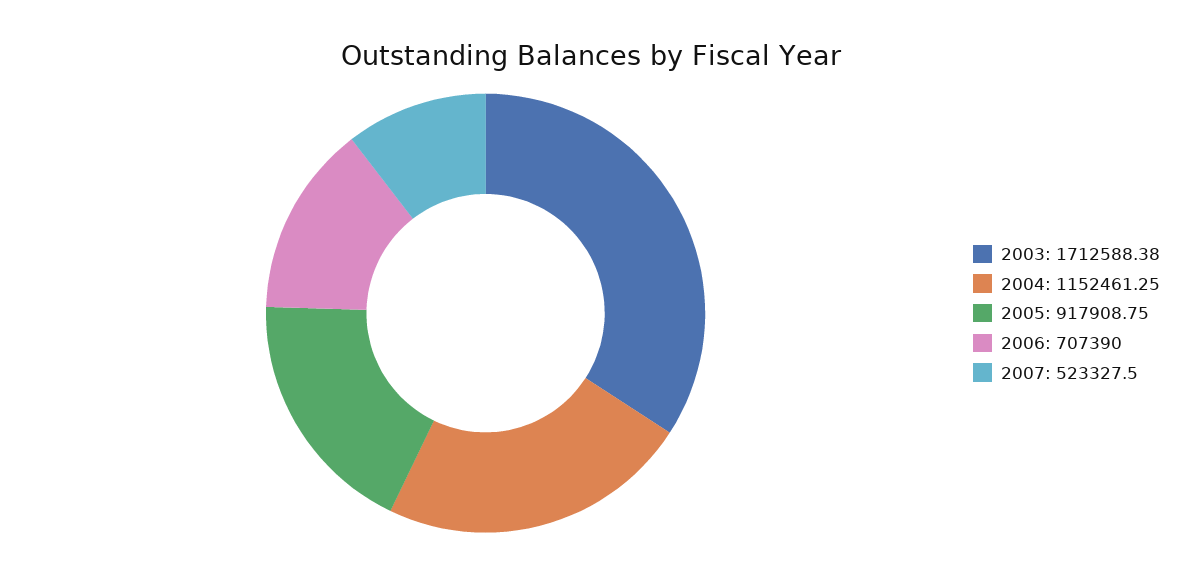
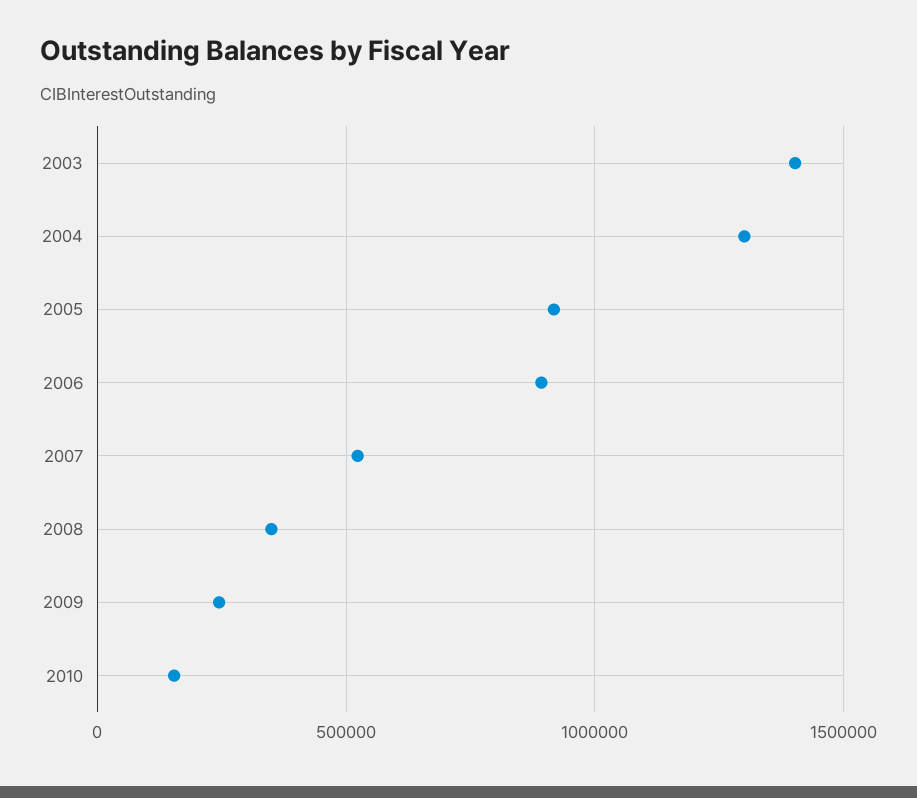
2003: 1712588.38 -> 1400000
2004: 1152461.25 -> 1300000
2006: 707390 -> 900000
2008: none -> 350000
2009: none -> 250000
2010: none -> 150000

